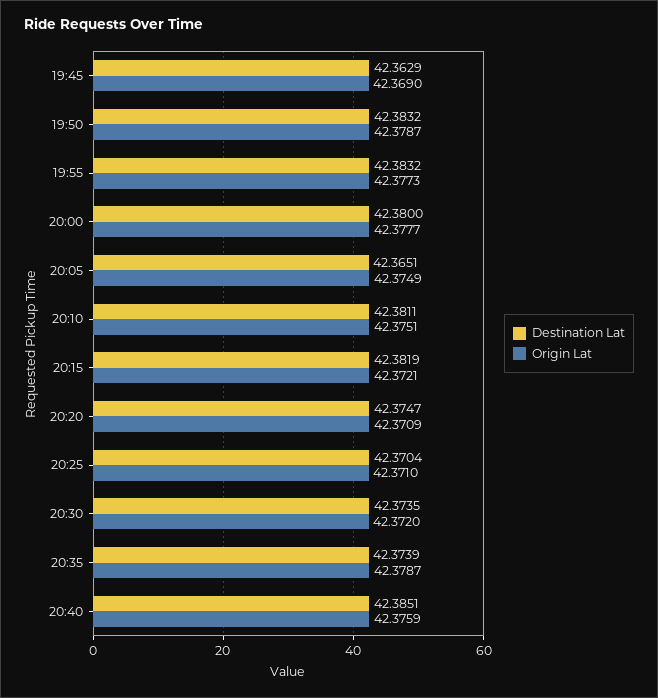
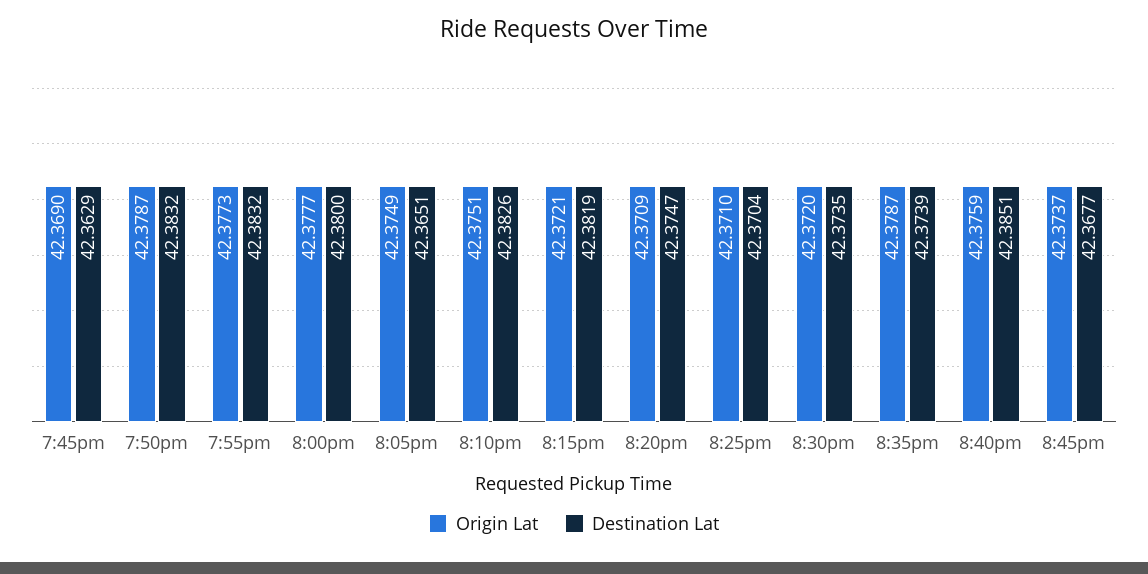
Destination Lat, 20:10: 42.3811 -> 42.3826
Origin Lat, 8:45pm: none -> 42.3737
Destination Lat, 8:45pm: none -> 42.3677

